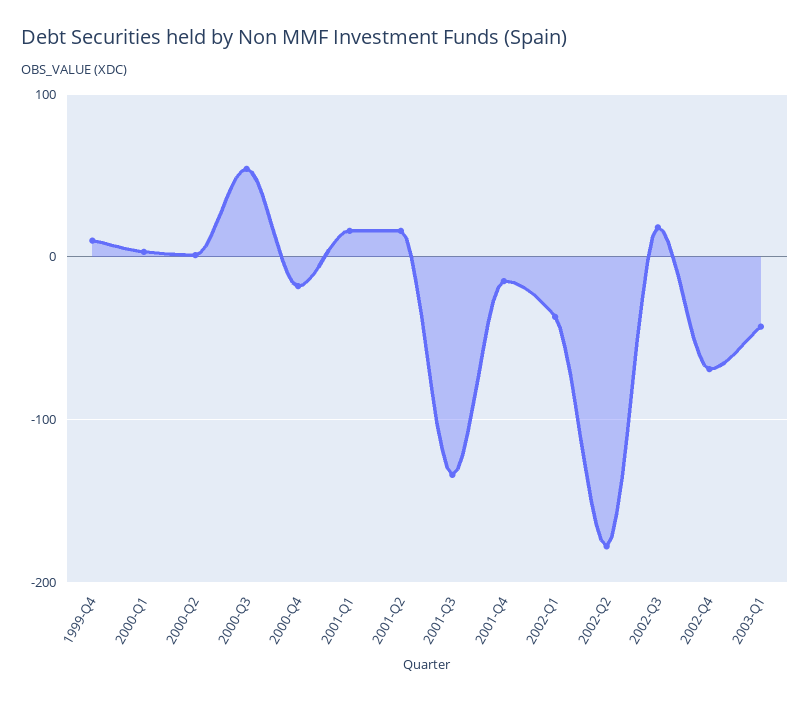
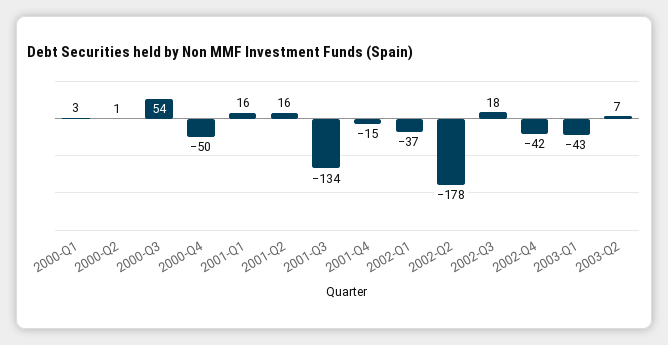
1999-Q4: 10 -> none
2000-Q4: -20 -> -50
2002-Q4: -70 -> -42
2003-Q2: none -> 7

